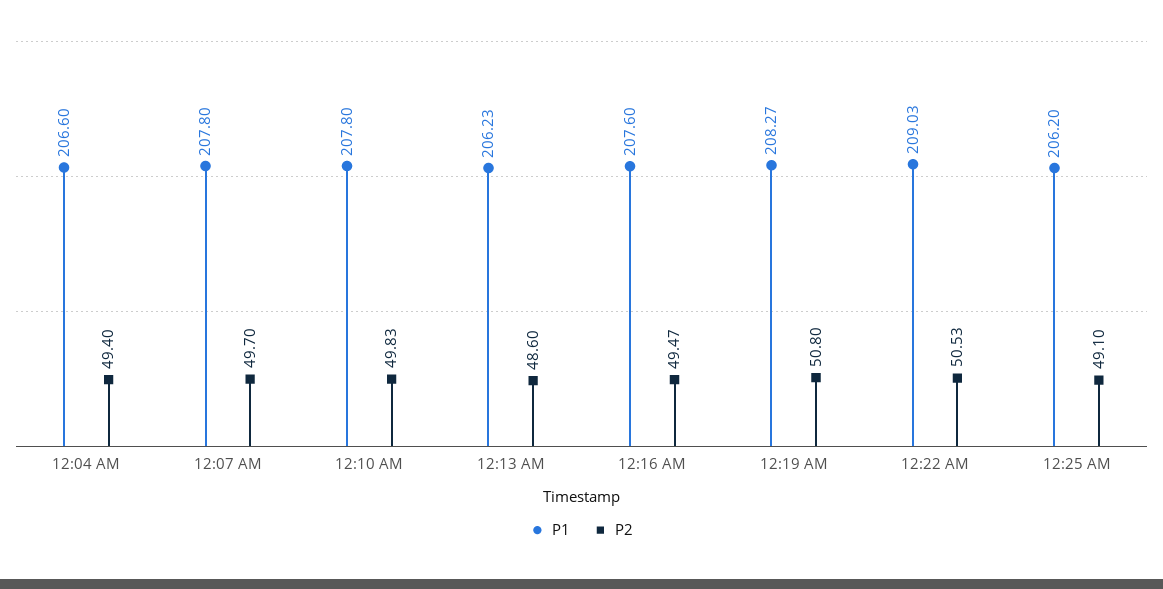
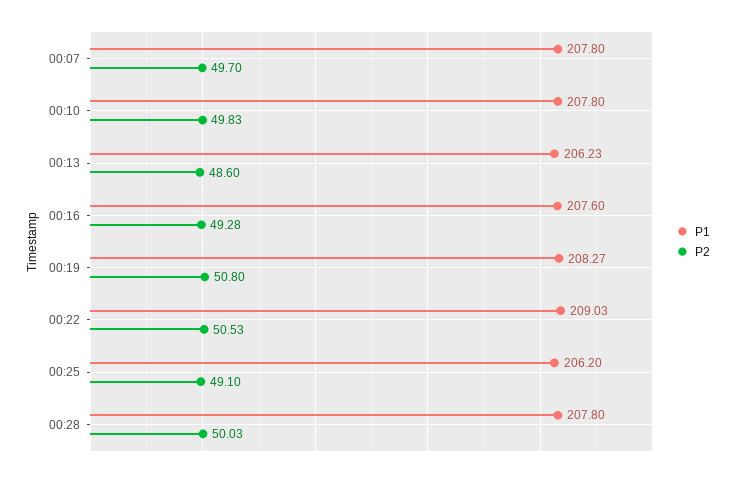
P1, 12:04 AM: 206.6 -> none
P2, 12:04 AM: 49.4 -> none
P2, 12:16 AM: 49.47 -> 49.28
P1, 00:28: none -> 207.8
P2, 00:28: none -> 50.03

